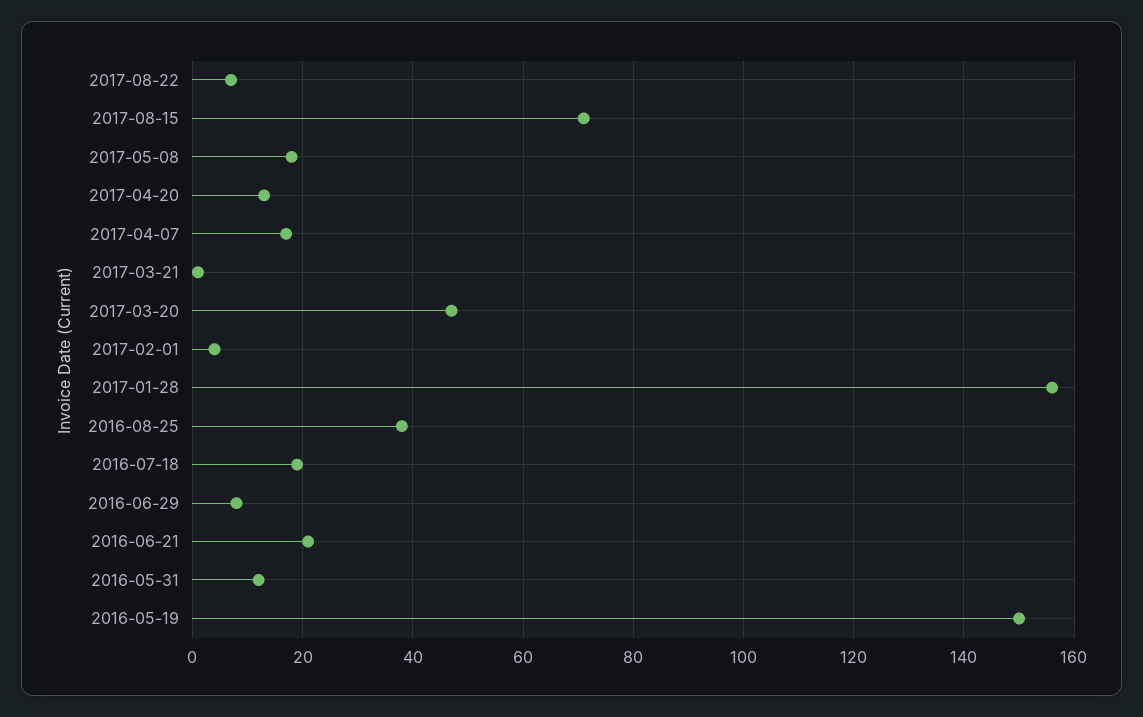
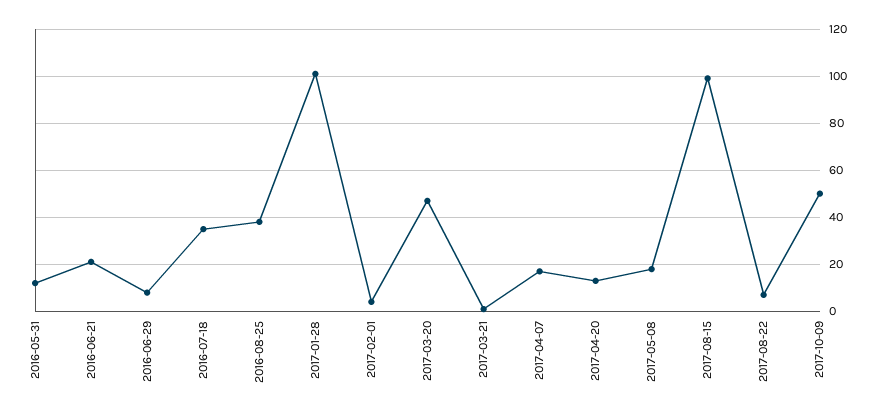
2017-08-15: 70 -> 100
2017-01-28: 155 -> 100
2016-07-18: 20 -> 35
2016-05-19: 150 -> none
2017-10-09: none -> 50

